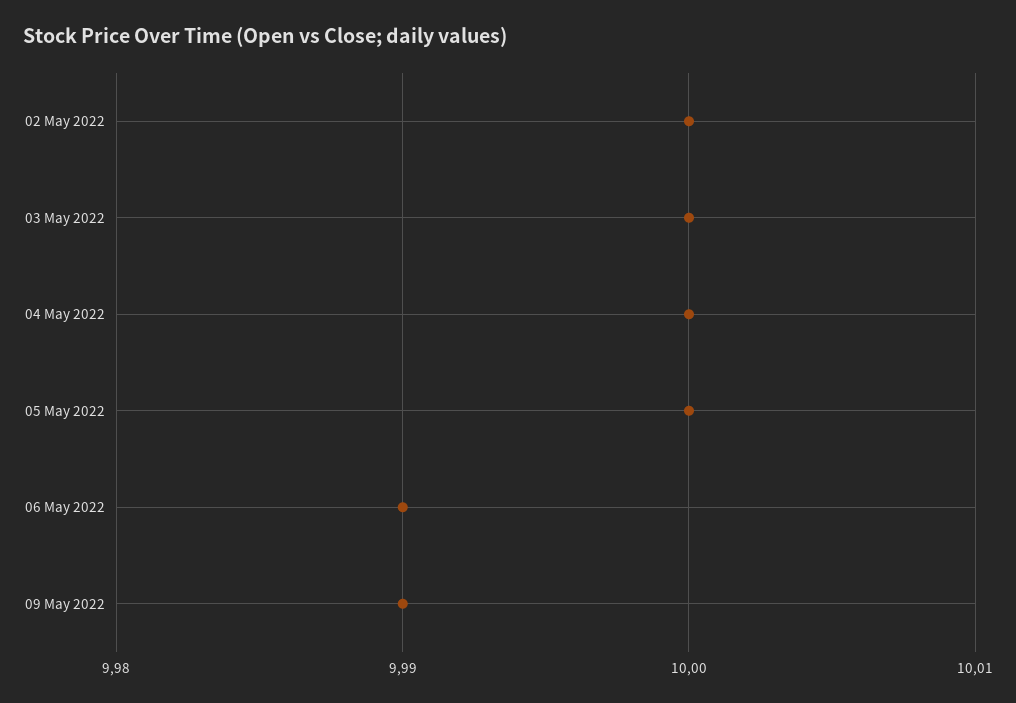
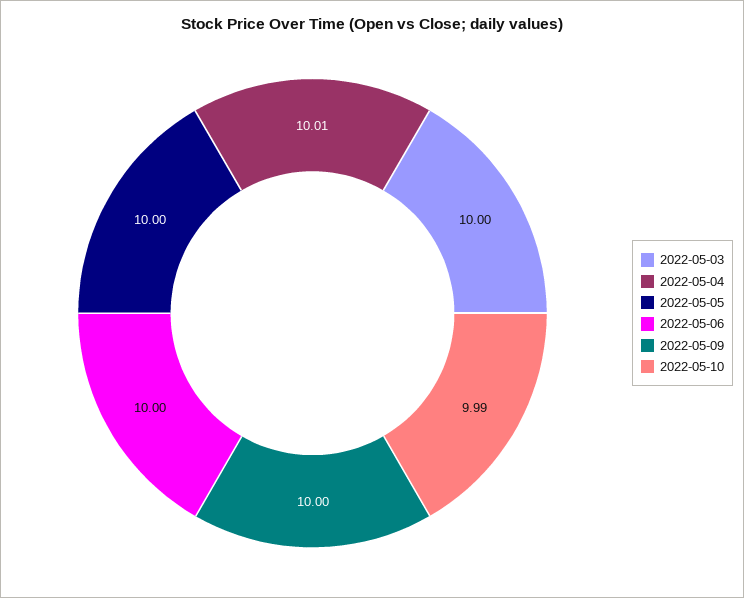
02 May 2022: 10 -> none
04 May 2022: 10 -> 10.01
06 May 2022: 9.99 -> 10
09 May 2022: 9.99 -> 10
2022-05-10: none -> 9.99

